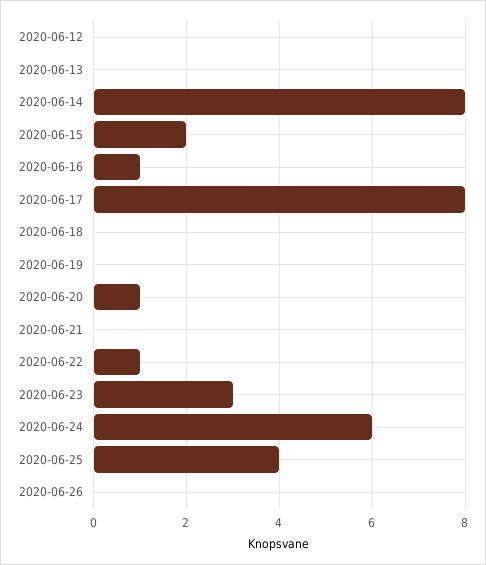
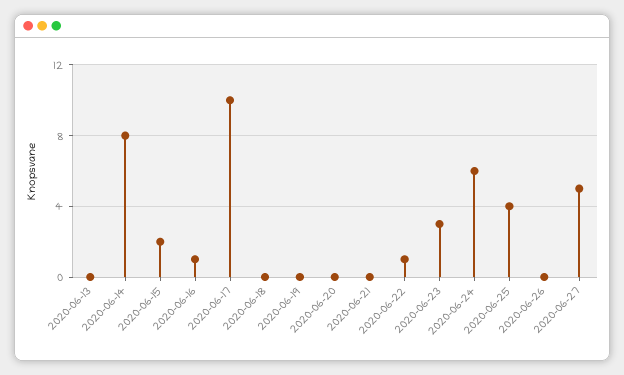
2020-06-12: 0 -> none
2020-06-17: 8 -> 10
2020-06-20: 1 -> 0
2020-06-27: none -> 5

